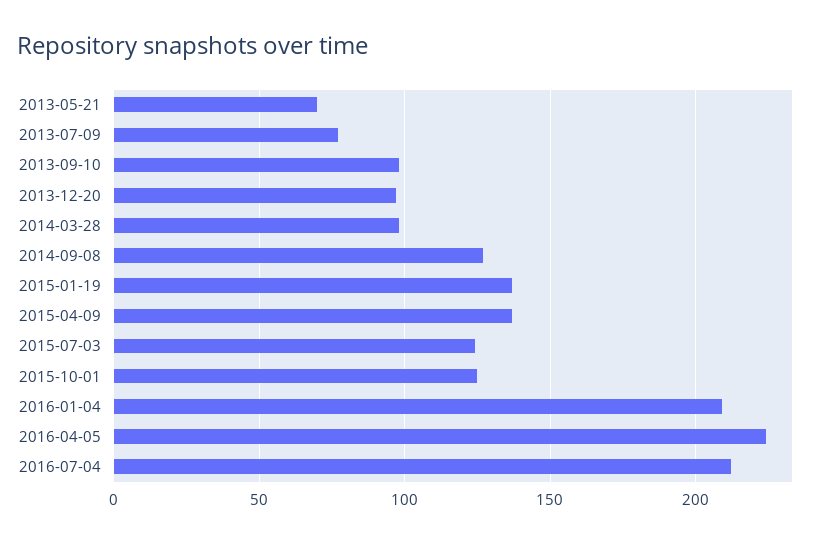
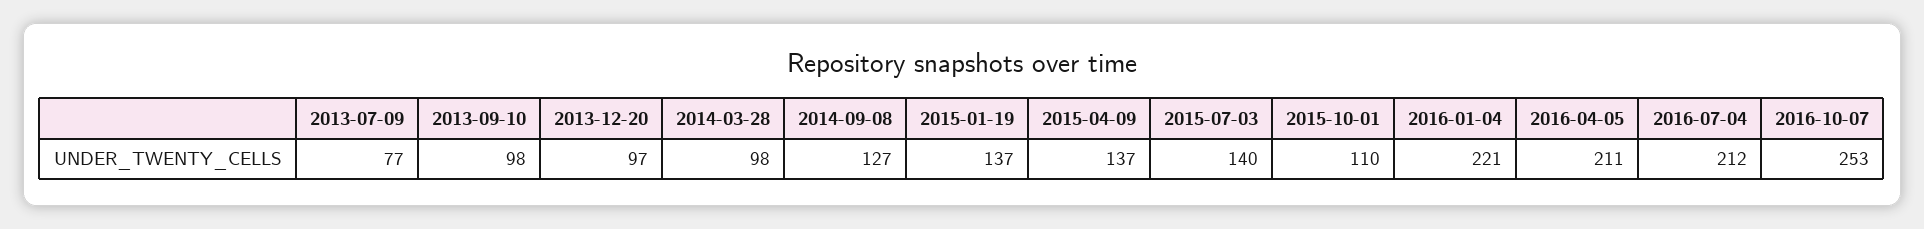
2013-05-21: 70 -> none
2015-07-03: 125 -> 140
2015-10-01: 125 -> 110
2016-01-04: 210 -> 221
2016-04-05: 225 -> 211
2016-10-07: none -> 253

